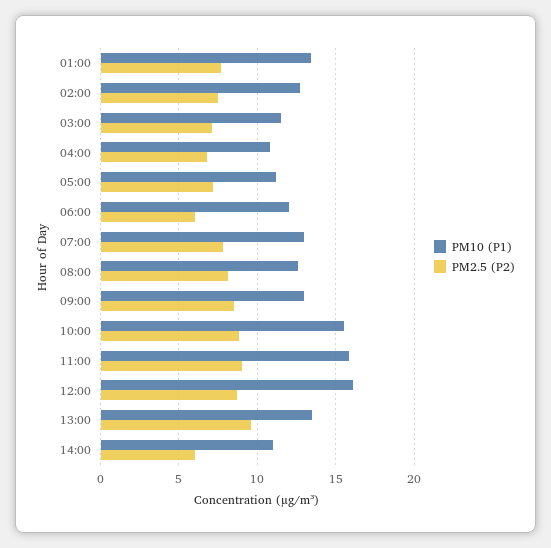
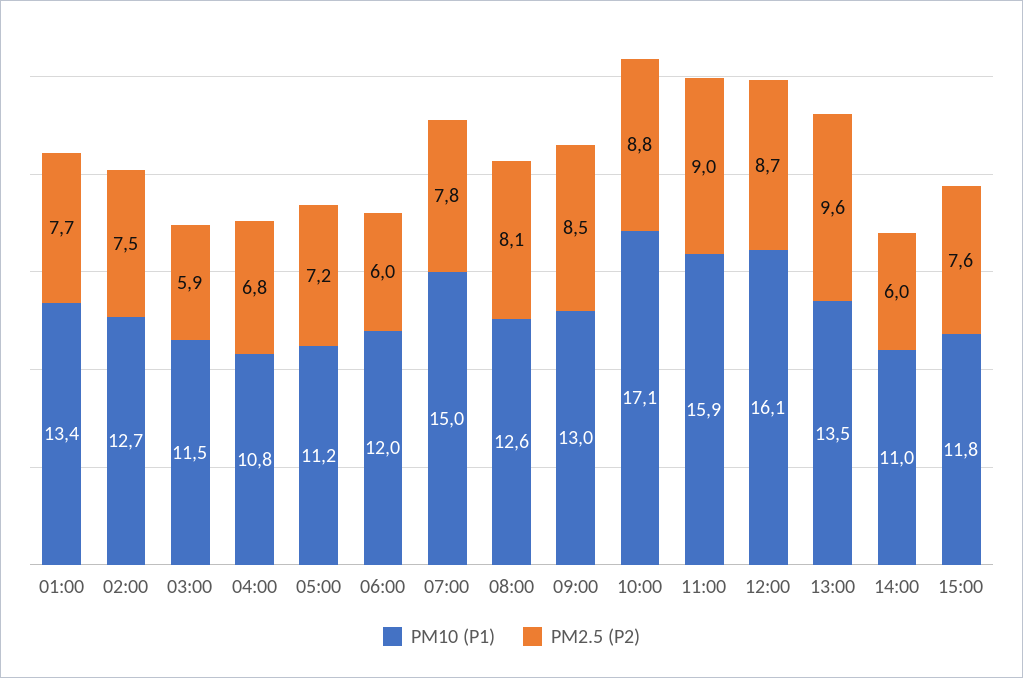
PM2.5 (P2), 03:00: 7 -> 5.9
PM10 (P1), 07:00: 13 -> 15
PM10 (P1), 10:00: 15.5 -> 17.1
PM10 (P1), 15:00: none -> 11.8
PM2.5 (P2), 15:00: none -> 7.6

